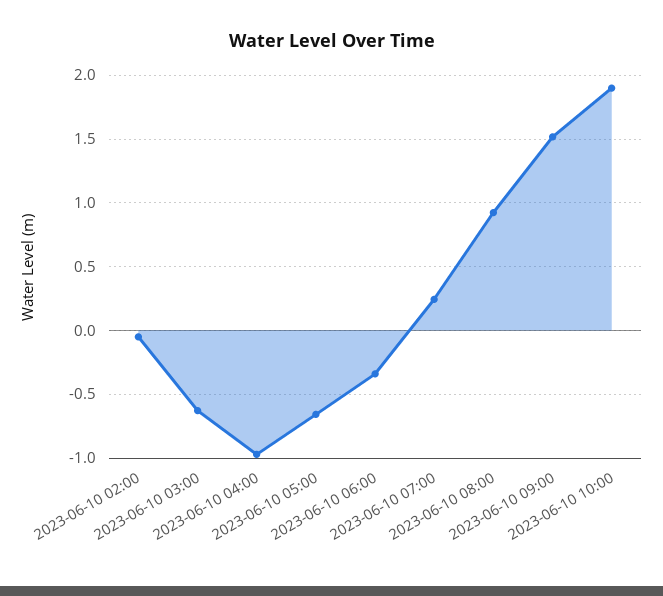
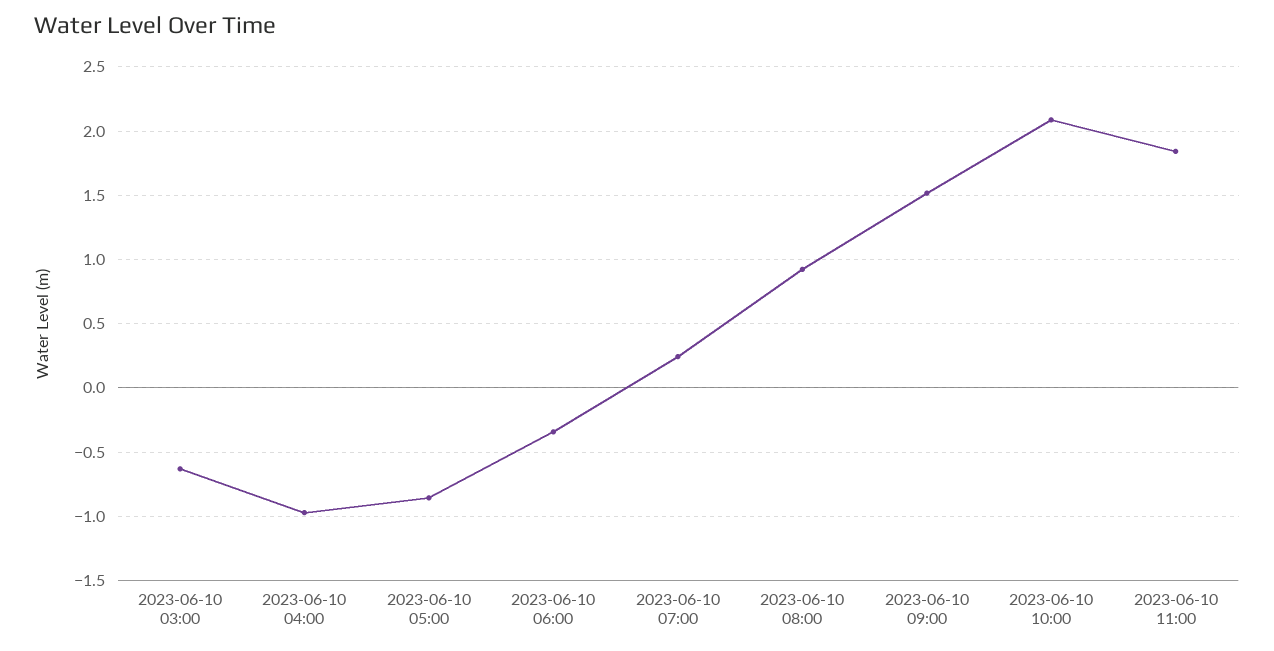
2023-06-10 02:00: -0.05 -> none
2023-06-10 05:00: -0.65 -> -0.85
2023-06-10 10:00: 1.9 -> 2.1
2023-06-10 11:00: none -> 1.85

